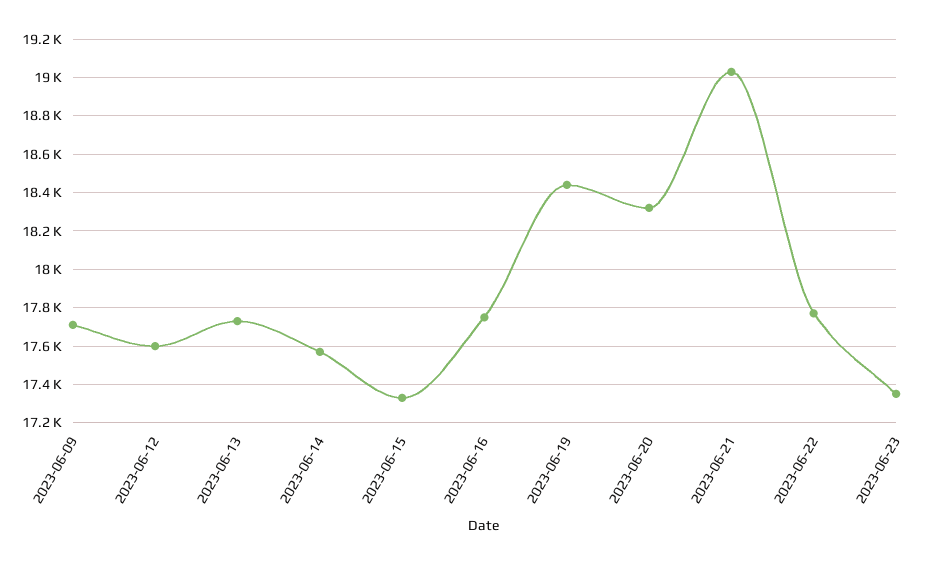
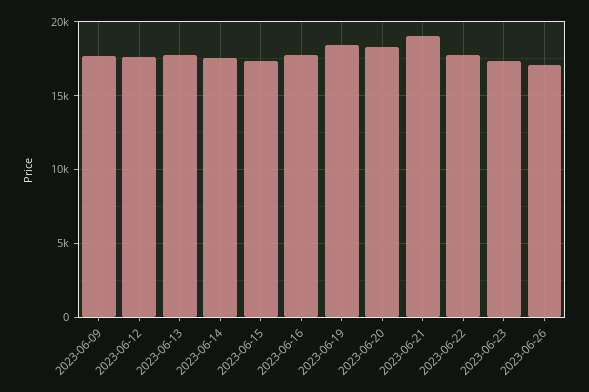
2023-06-26: none -> 17000

